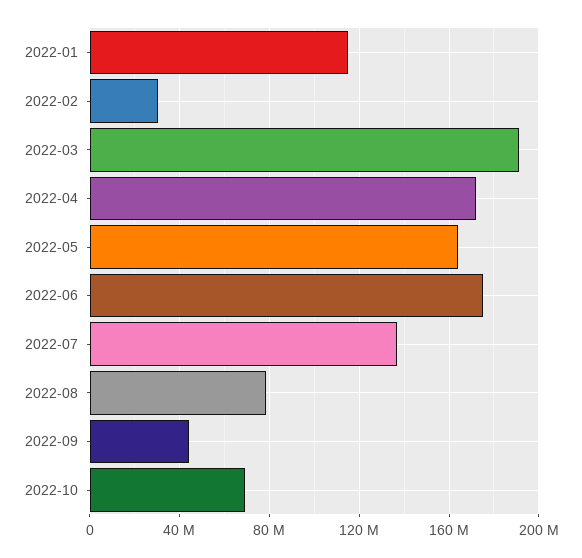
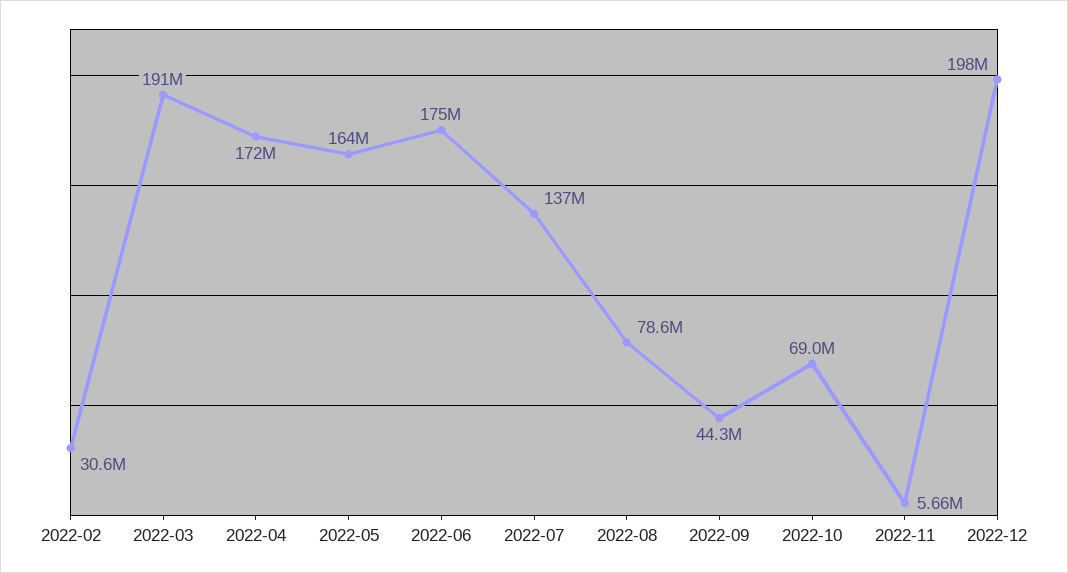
2022-01: 115000000 -> none
2022-11: none -> 5660000
2022-12: none -> 198000000

